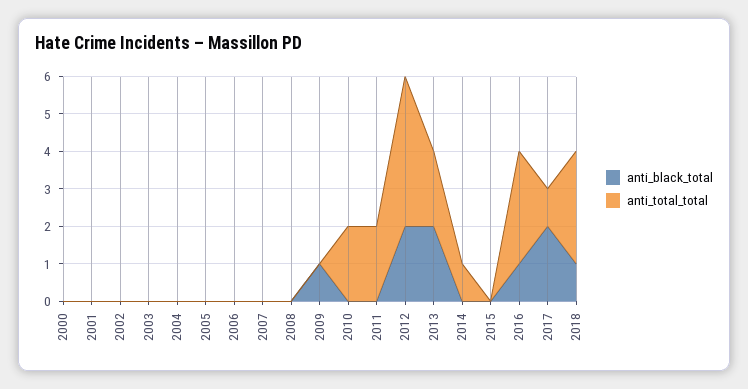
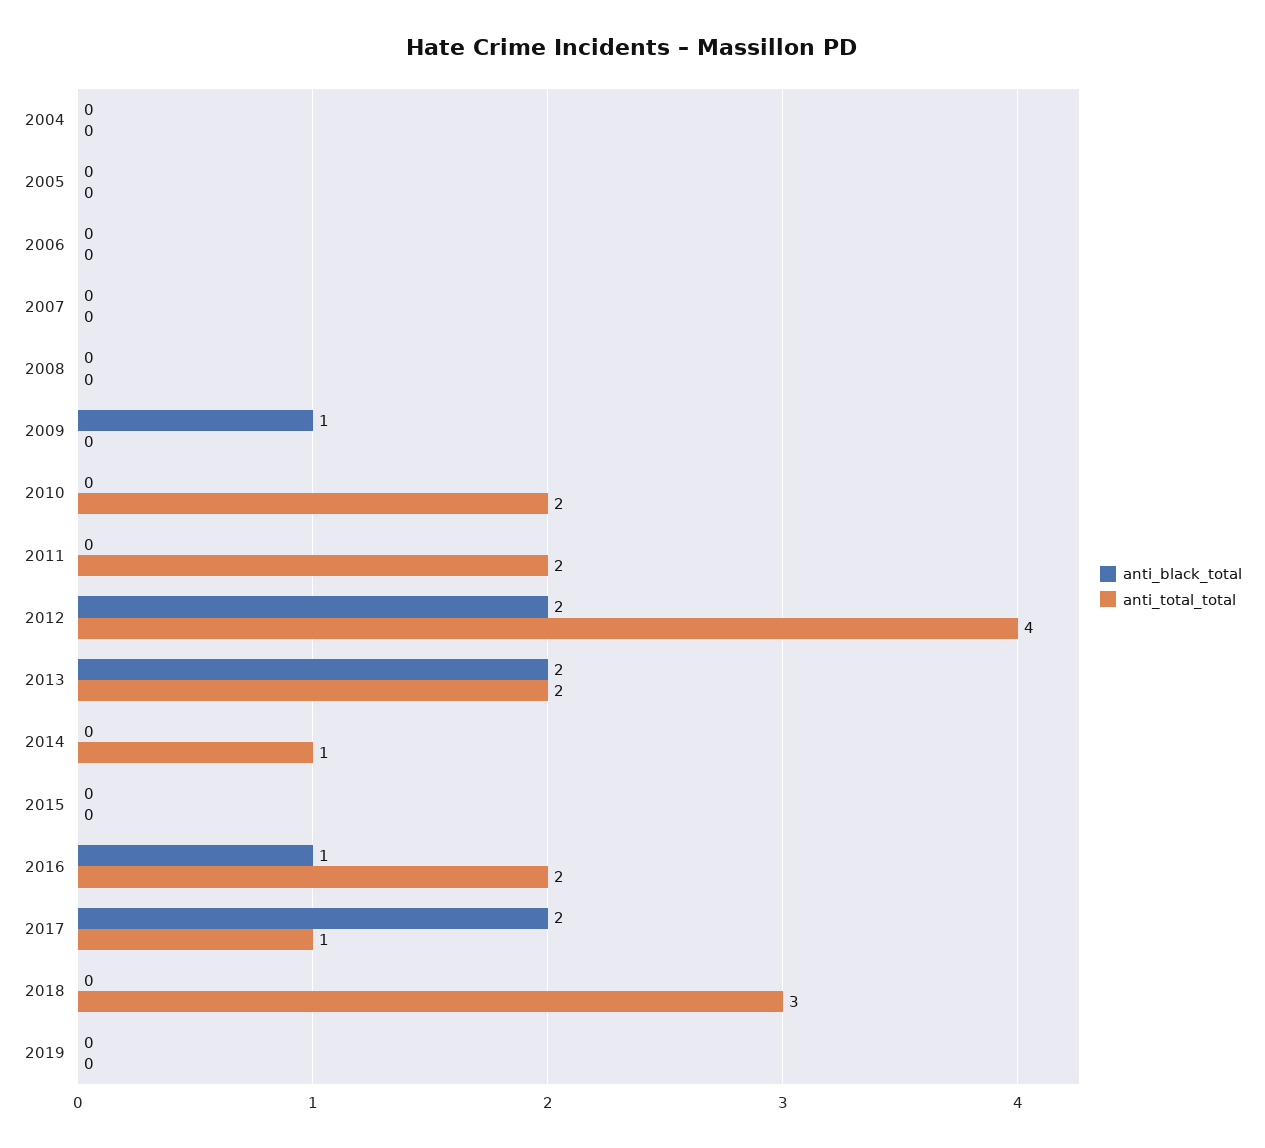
anti_black_total, 2000: 0 -> none
anti_total_total, 2000: 0 -> none
anti_black_total, 2001: 0 -> none
anti_total_total, 2001: 0 -> none
anti_black_total, 2002: 0 -> none
anti_total_total, 2002: 0 -> none
anti_black_total, 2003: 0 -> none
anti_total_total, 2003: 0 -> none
anti_total_total, 2016: 3 -> 2
anti_black_total, 2018: 1 -> 0
anti_black_total, 2019: none -> 0
anti_total_total, 2019: none -> 0

